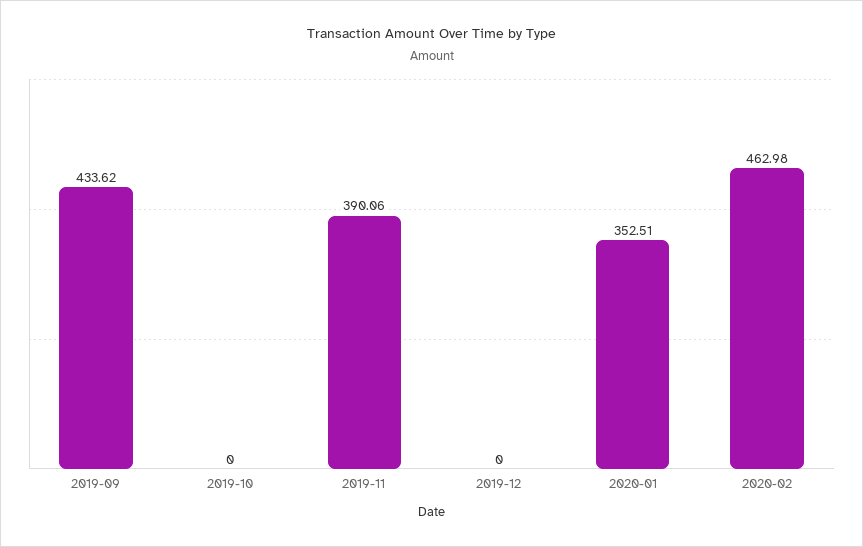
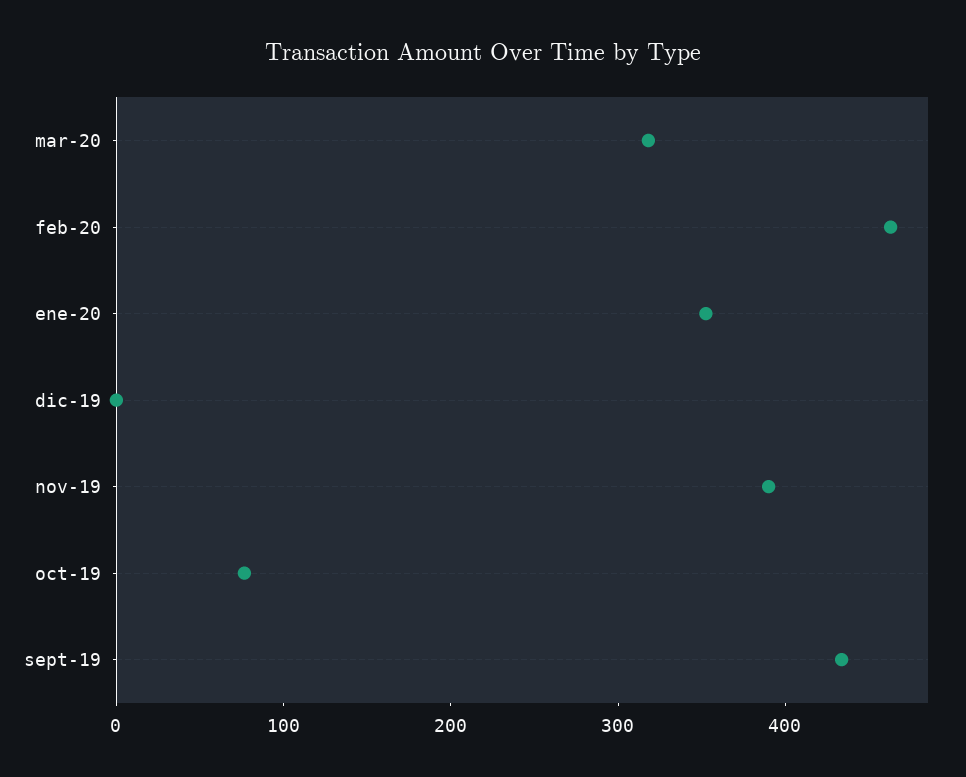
2019-10: 0 -> 80
mar-20: none -> 320

